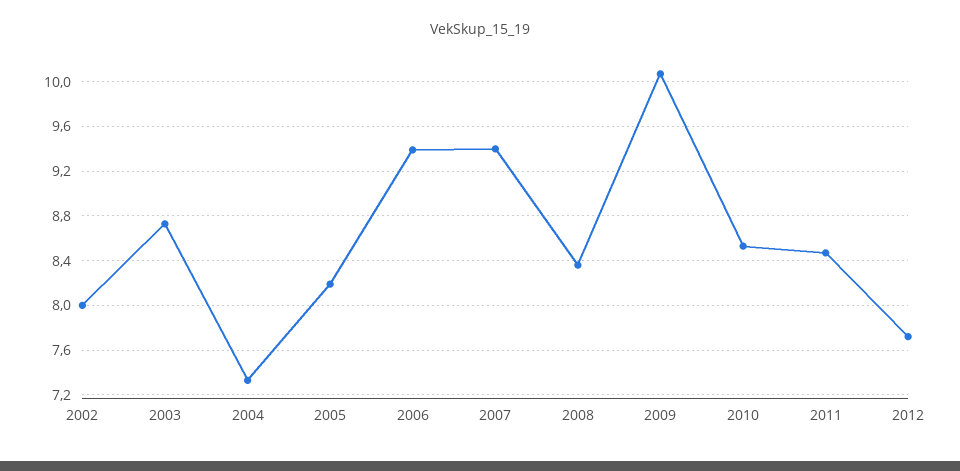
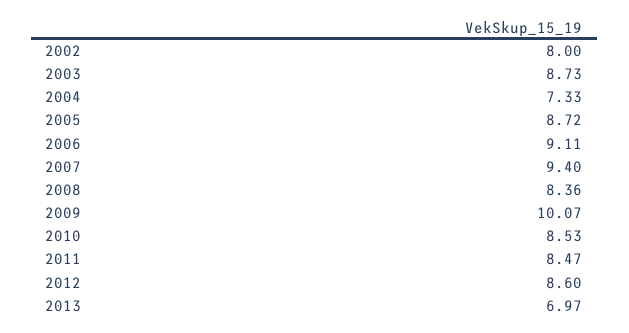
2005: 8.2 -> 8.72
2006: 9.4 -> 9.11
2012: 7.7 -> 8.6
2013: none -> 6.97

